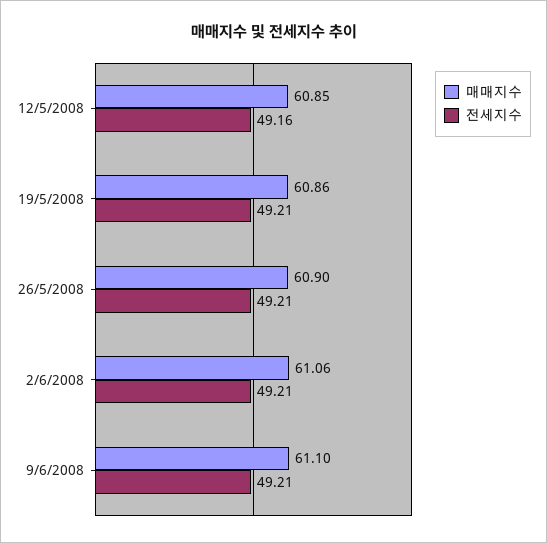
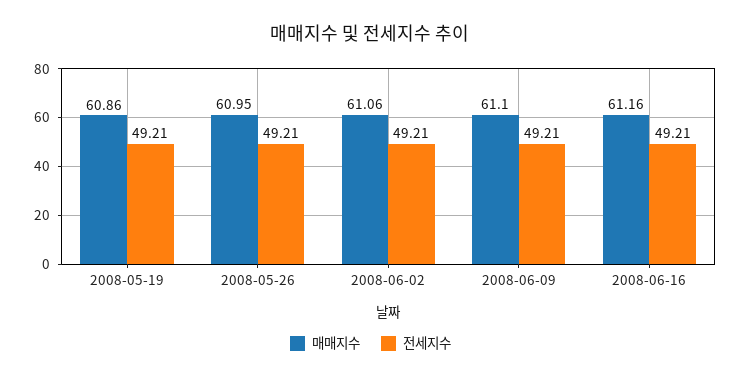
매매지수, 12/5/2008: 60.85 -> none
전세지수, 12/5/2008: 49.16 -> none
매매지수, 26/5/2008: 60.9 -> 60.95
매매지수, 2008-06-16: none -> 61.16
전세지수, 2008-06-16: none -> 49.21

